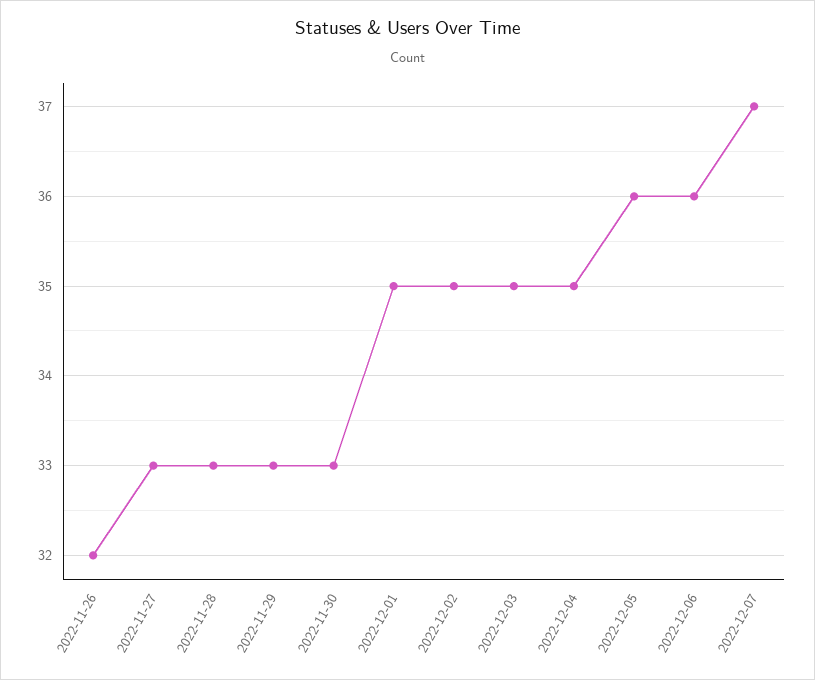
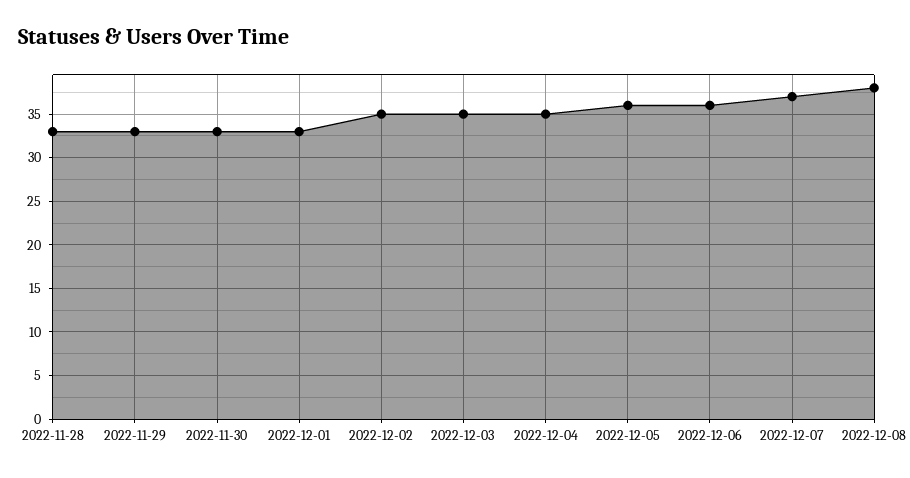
2022-11-26: 32 -> none
2022-11-27: 33 -> none
2022-12-01: 35 -> 33
2022-12-08: none -> 38

